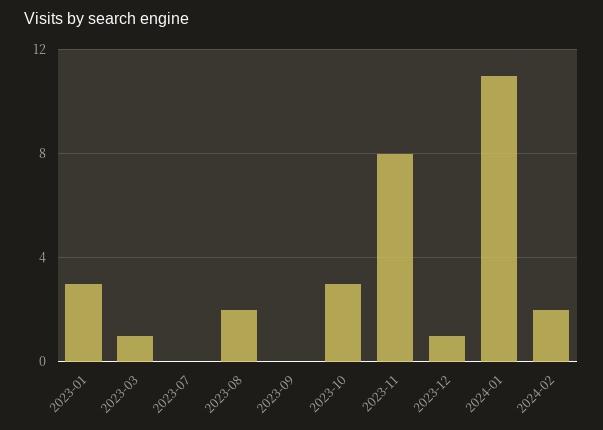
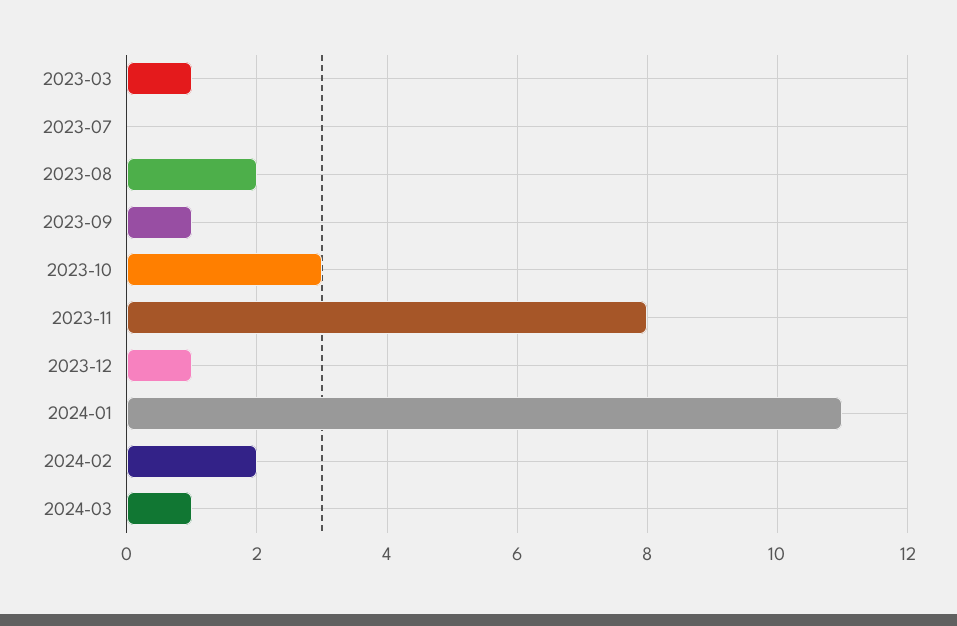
2023-01: 3 -> none
2023-09: 0 -> 1
2024-03: none -> 1

